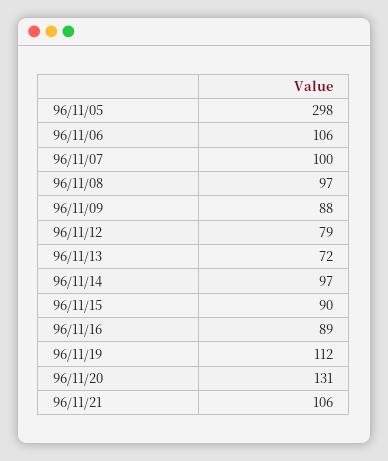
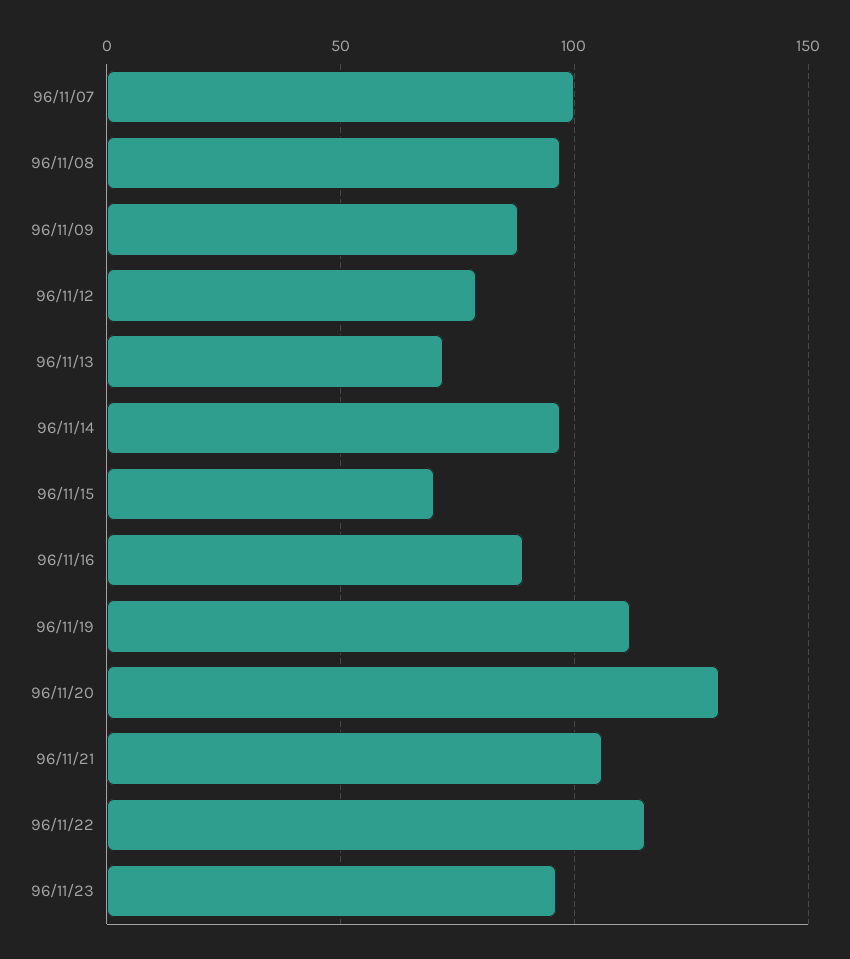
96/11/05: 298 -> none
96/11/06: 106 -> none
96/11/15: 90 -> 70
96/11/22: none -> 115
96/11/23: none -> 95

